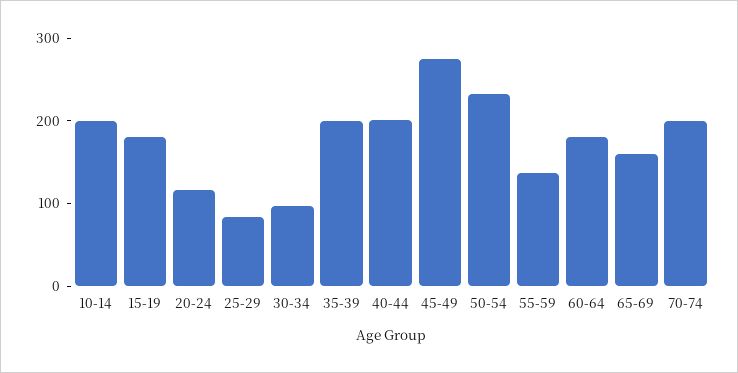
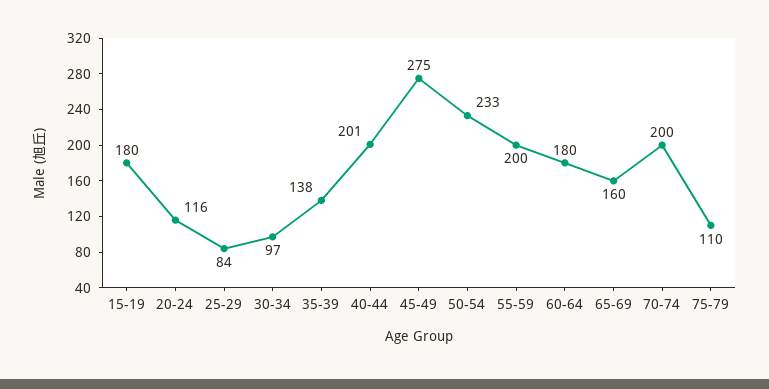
10-14: 200 -> none
35-39: 200 -> 138
55-59: 140 -> 200
75-79: none -> 110

